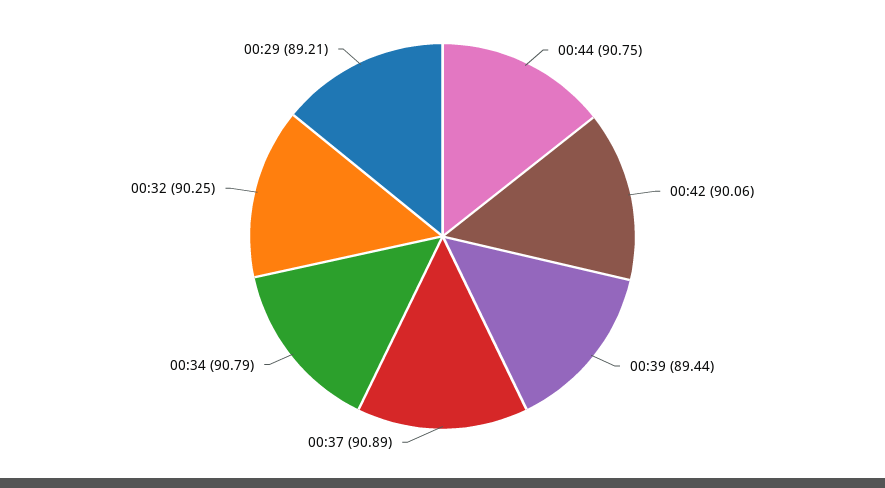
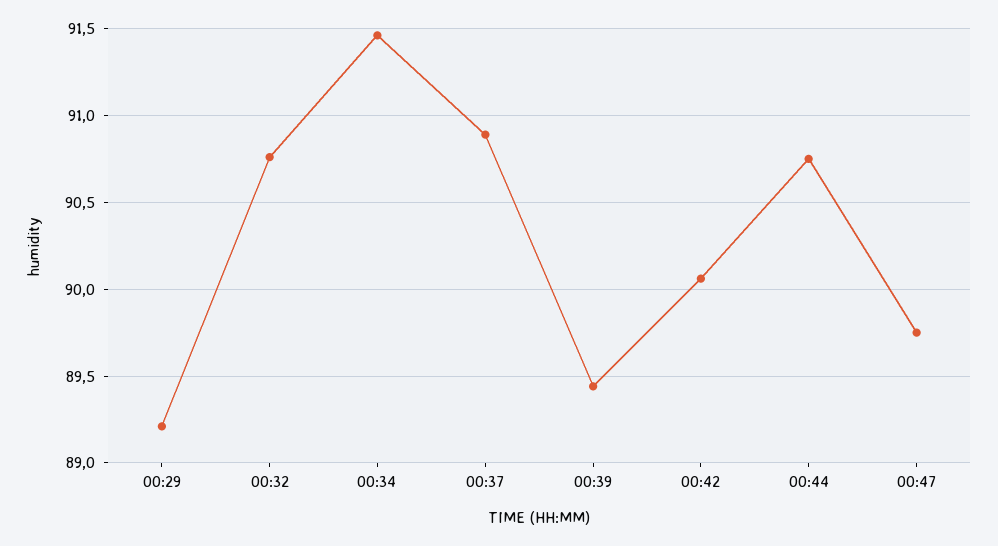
00:34: 90.79 -> 91.45
00:32: 90.25 -> 90.75
00:47: none -> 89.75

